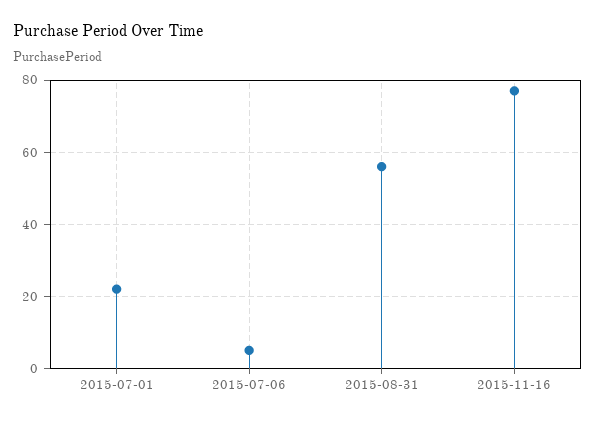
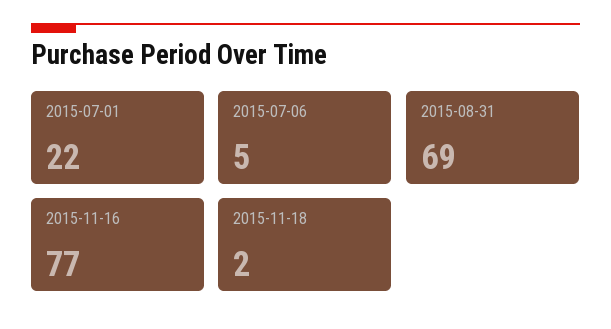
2015-08-31: 55 -> 69
2015-11-18: none -> 2

